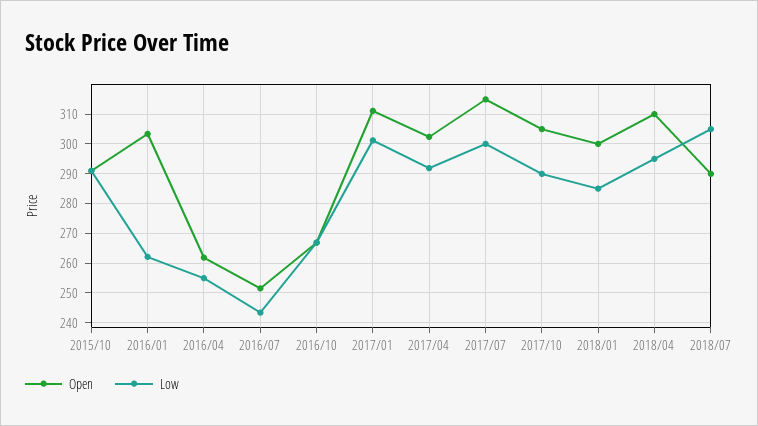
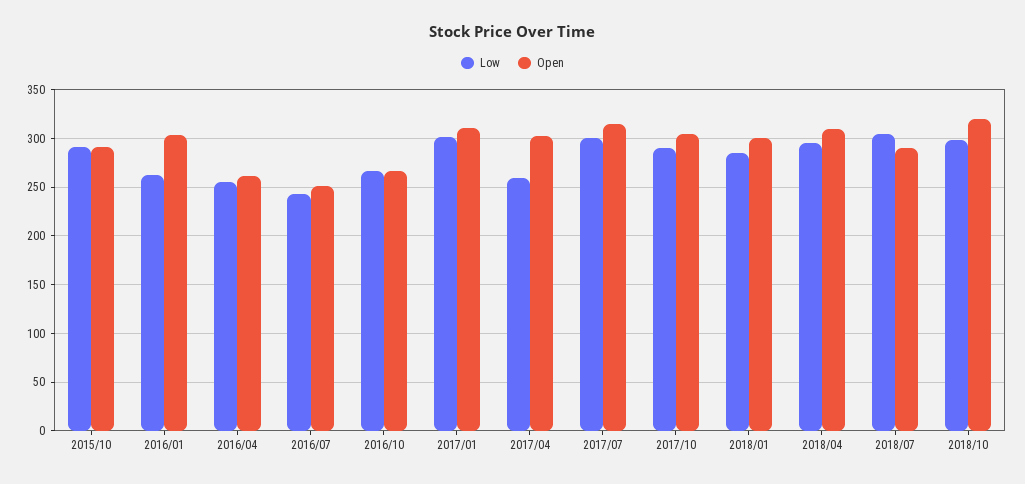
Low, 2017/04: 292.5 -> 260
Low, 2018/10: none -> 300
Open, 2018/10: none -> 320

